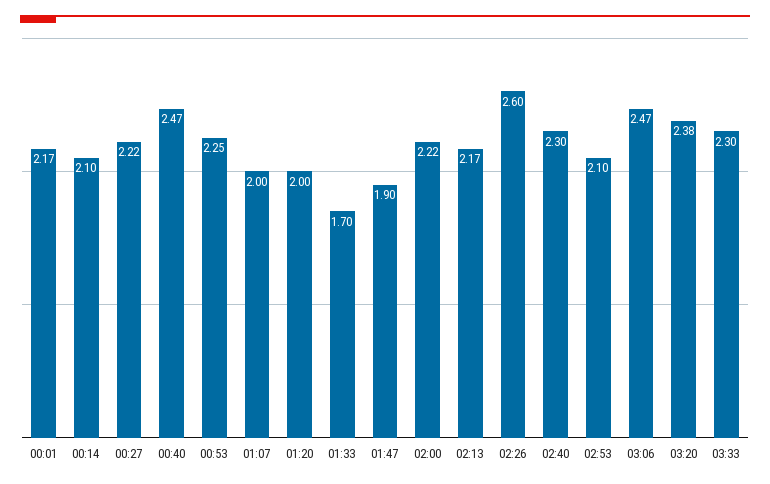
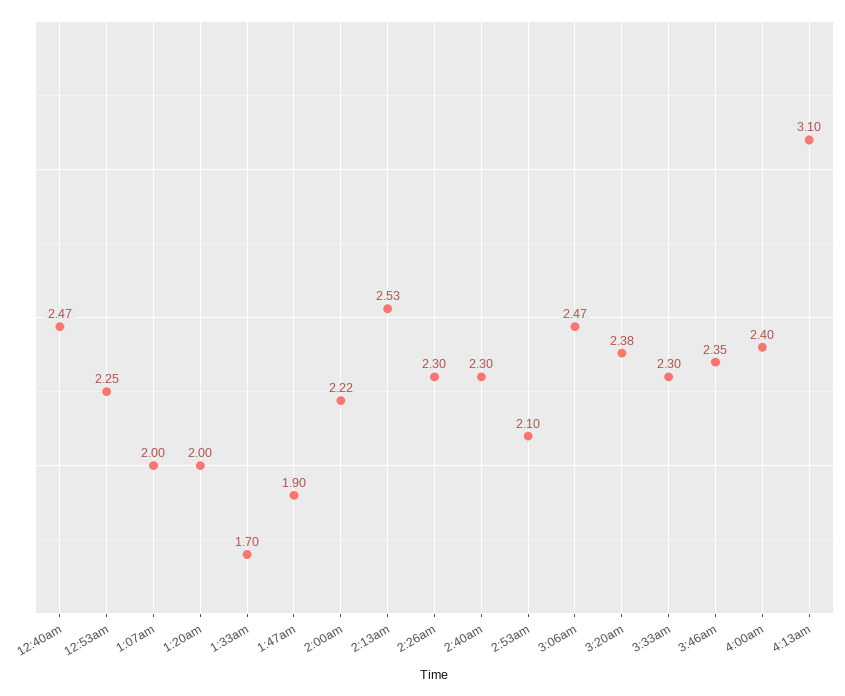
00:01: 2.17 -> none
00:14: 2.1 -> none
00:27: 2.22 -> none
02:13: 2.17 -> 2.53
02:26: 2.6 -> 2.3
3:46am: none -> 2.35
4:00am: none -> 2.4
4:13am: none -> 3.1

